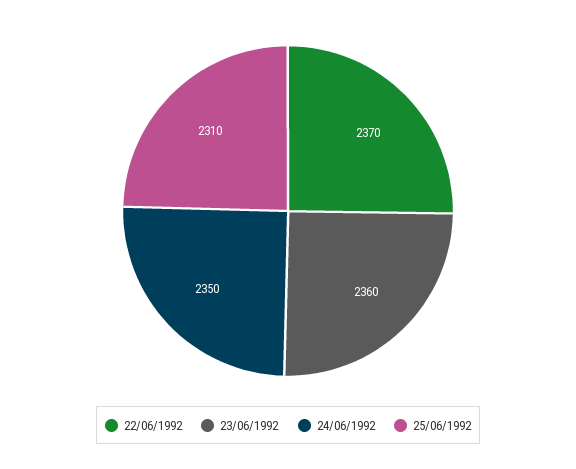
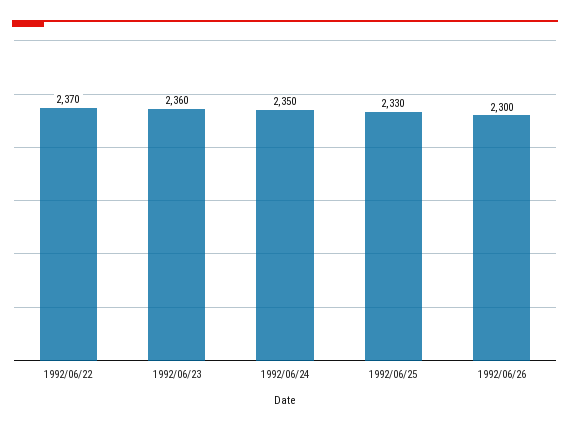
25/06/1992: 2310 -> 2330
1992/06/26: none -> 2300

